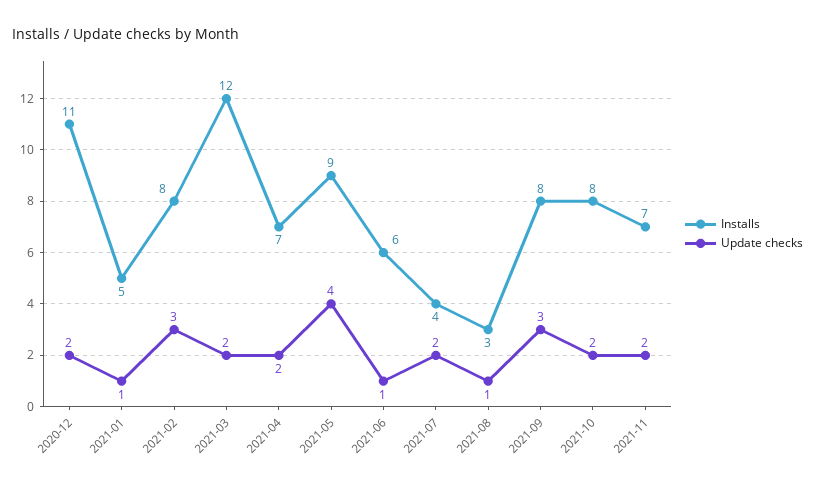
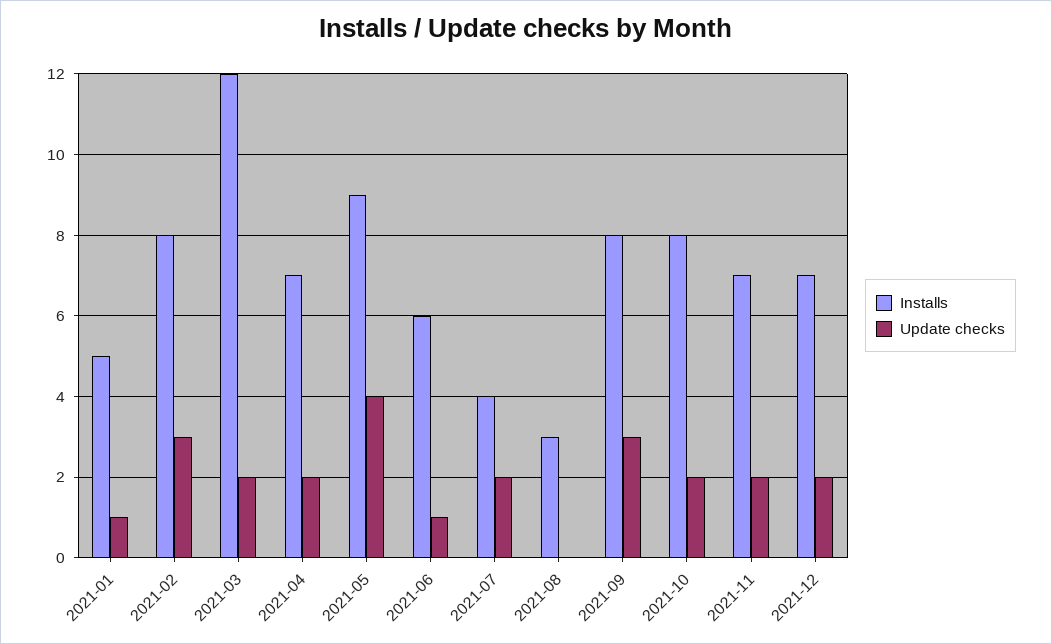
Installs, 2020-12: 11 -> none
Update checks, 2020-12: 2 -> none
Update checks, 2021-08: 1 -> 0
Installs, 2021-12: none -> 7
Update checks, 2021-12: none -> 2

